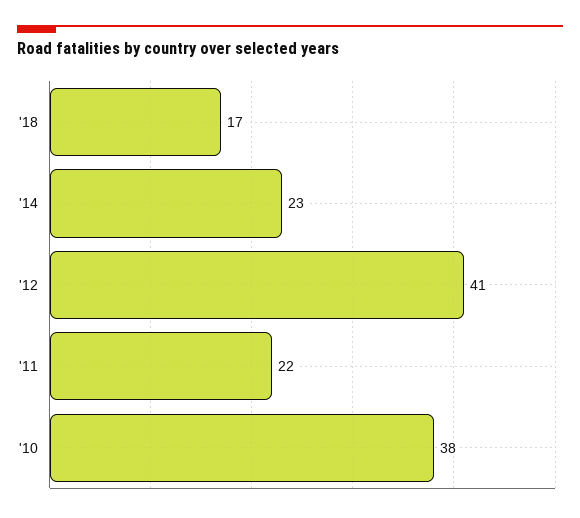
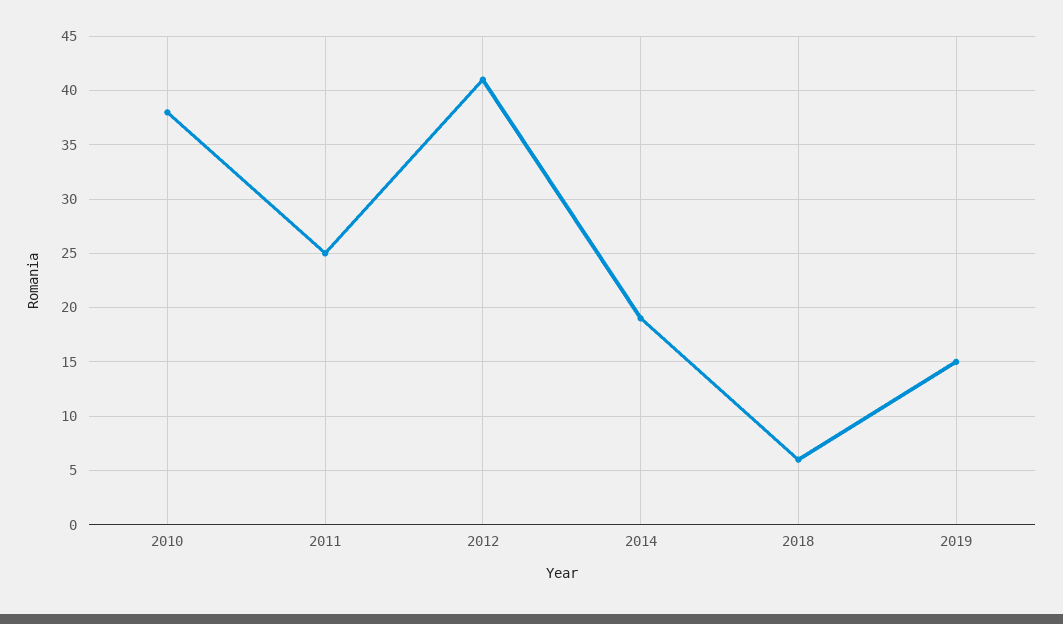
'18: 17 -> 6
'14: 23 -> 19
'11: 22 -> 25
2019: none -> 15

